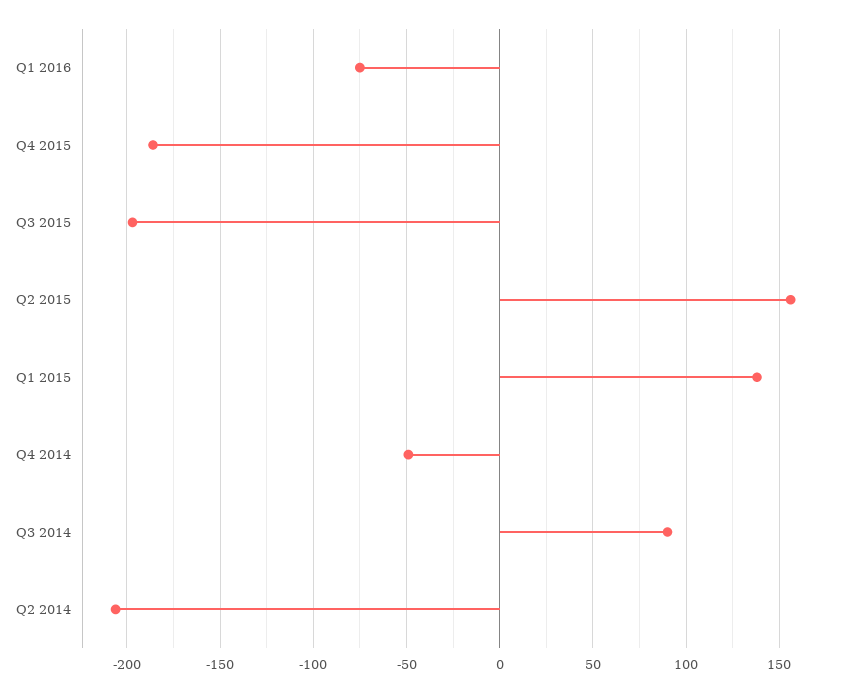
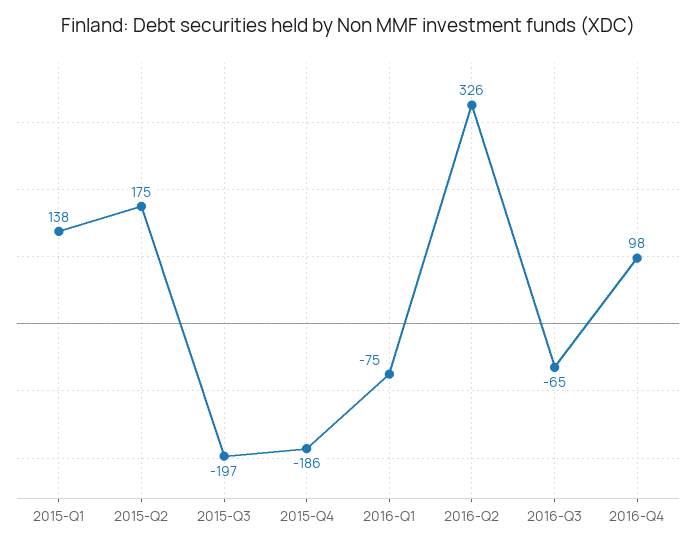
Q2 2015: 155 -> 175
Q4 2014: -50 -> none
Q3 2014: 90 -> none
Q2 2014: -205 -> none
2016-Q2: none -> 326
2016-Q3: none -> -65
2016-Q4: none -> 98

